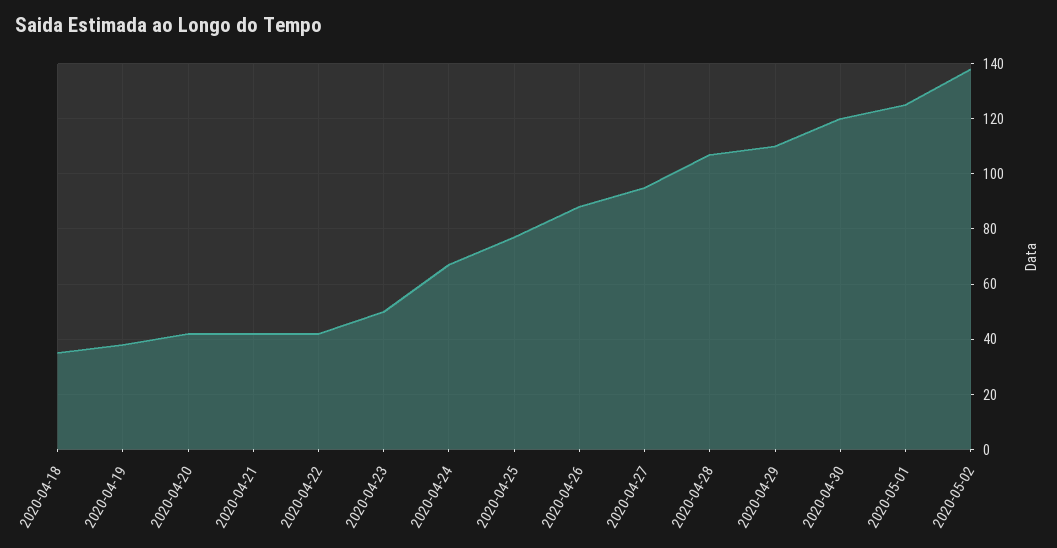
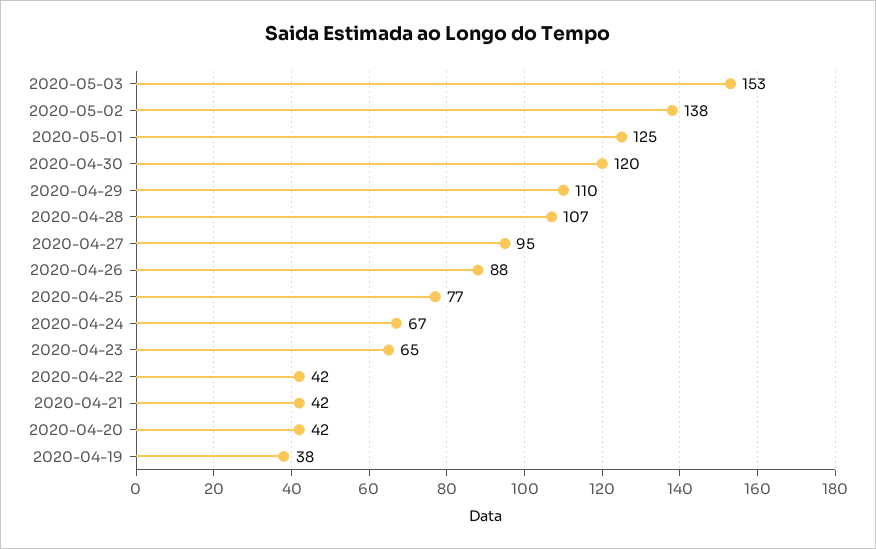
2020-04-18: 35 -> none
2020-04-23: 50 -> 65
2020-05-03: none -> 153

